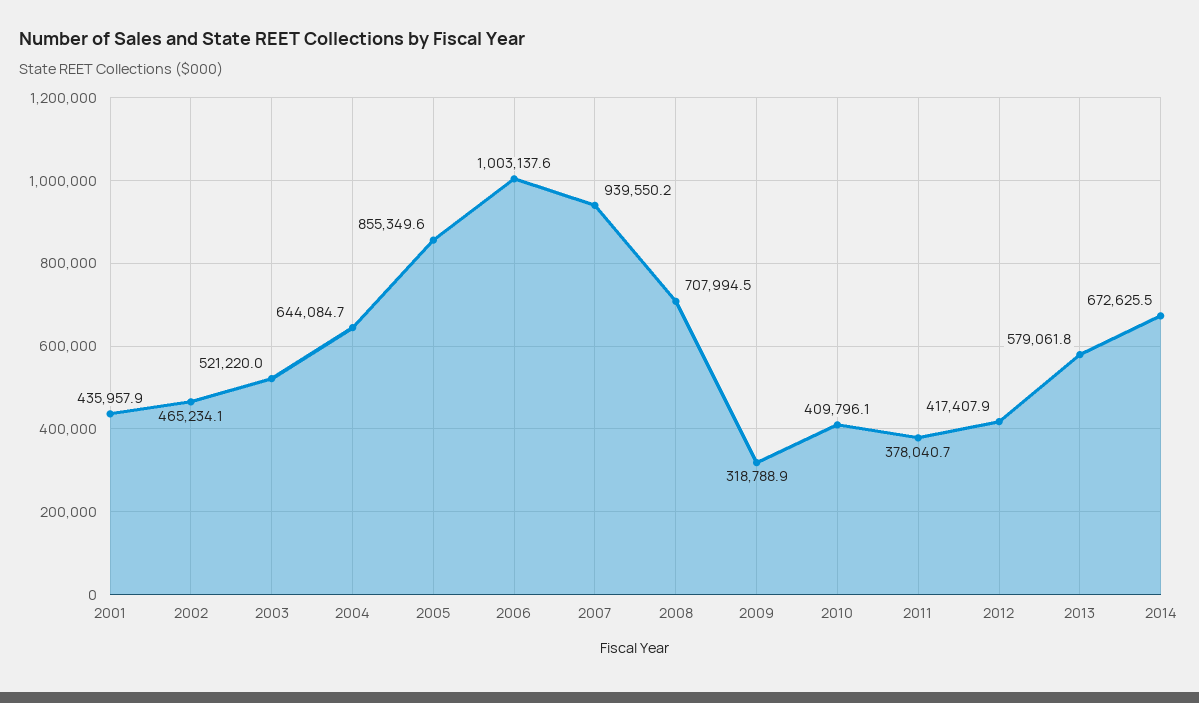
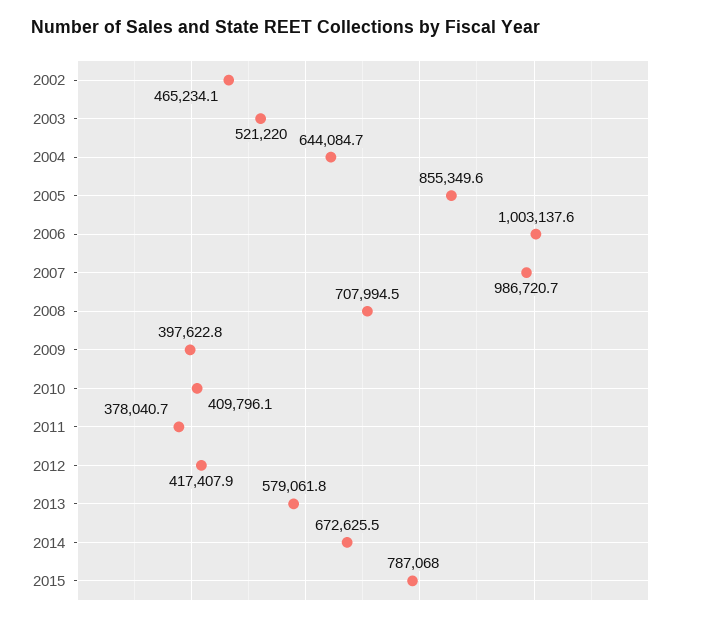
2001: 435957.9 -> none
2007: 939550.2 -> 986720.7
2009: 318788.9 -> 397622.8
2015: none -> 787068

